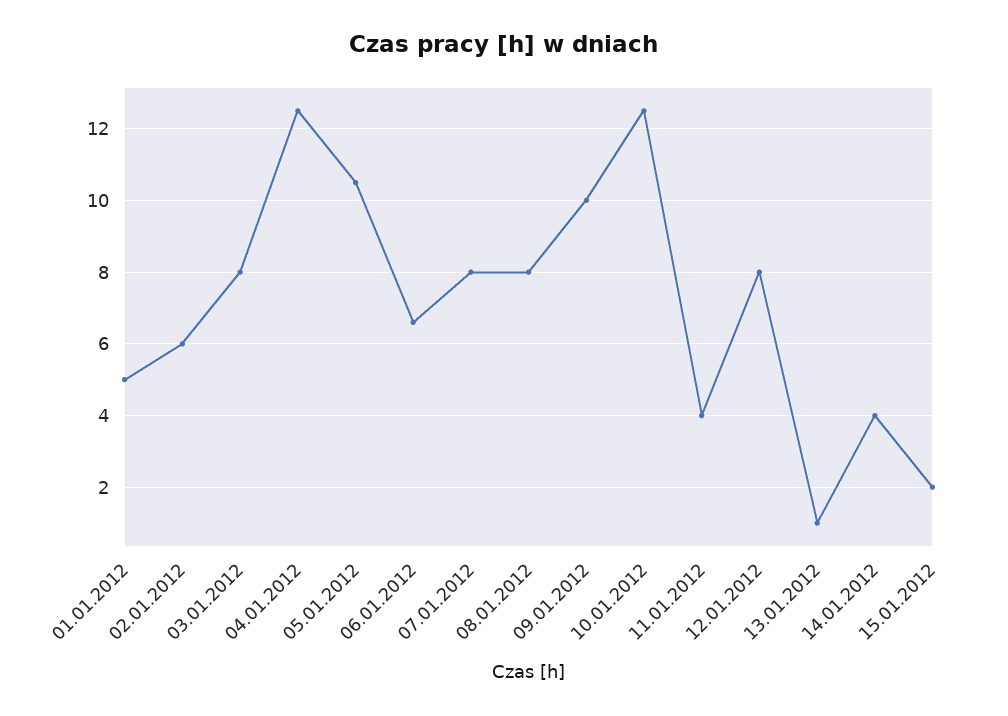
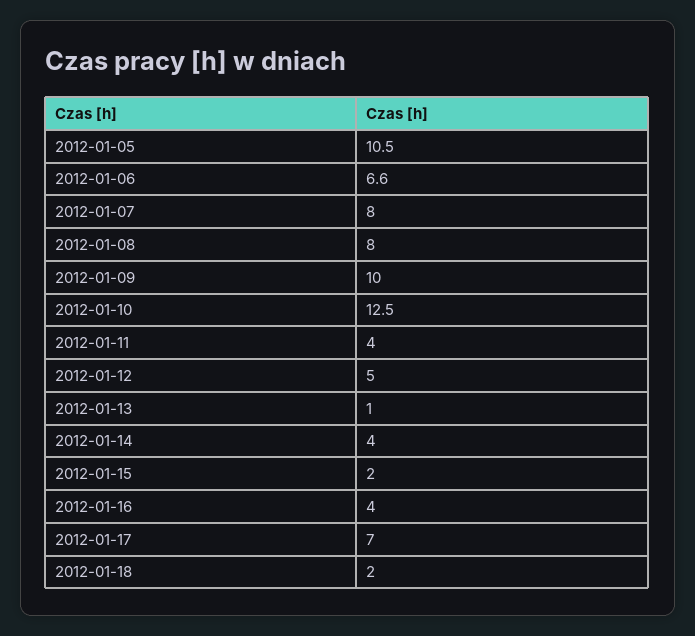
01.01.2012: 5 -> none
02.01.2012: 6 -> none
03.01.2012: 8 -> none
04.01.2012: 12.5 -> none
12.01.2012: 8 -> 5
2012-01-16: none -> 4
2012-01-17: none -> 7
2012-01-18: none -> 2

